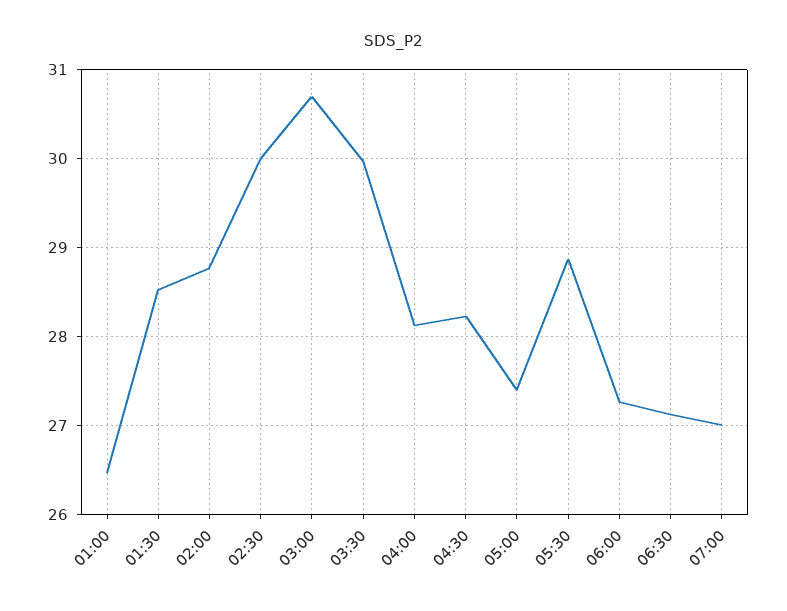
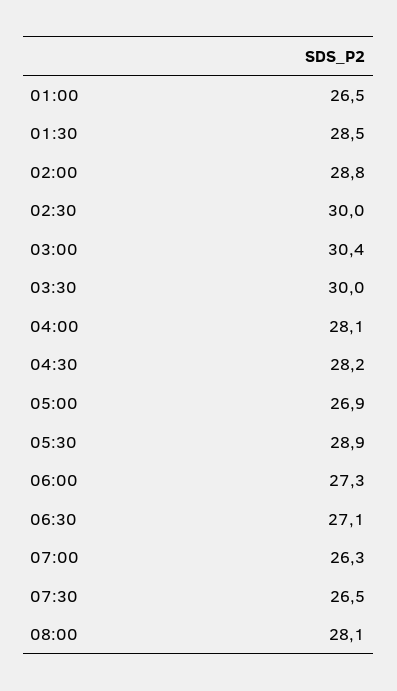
03:00: 30.7 -> 30.4
05:00: 27.4 -> 26.9
07:00: 27 -> 26.3
07:30: none -> 26.5
08:00: none -> 28.1

